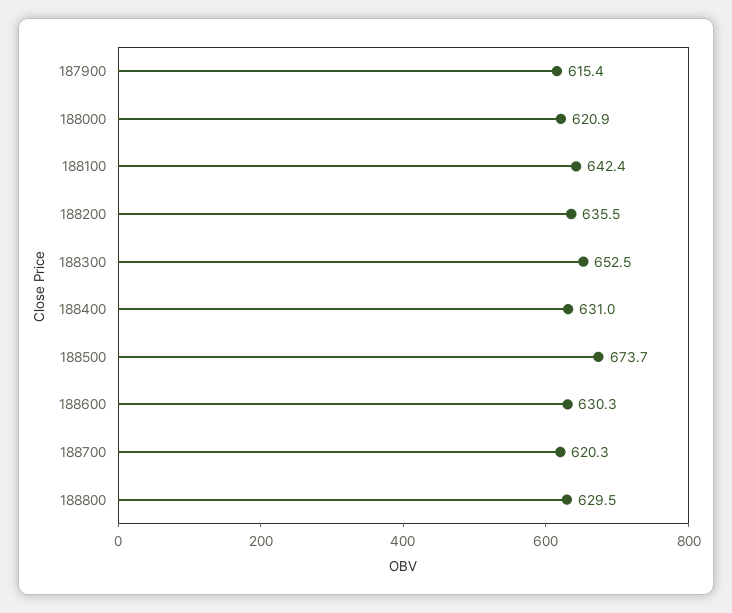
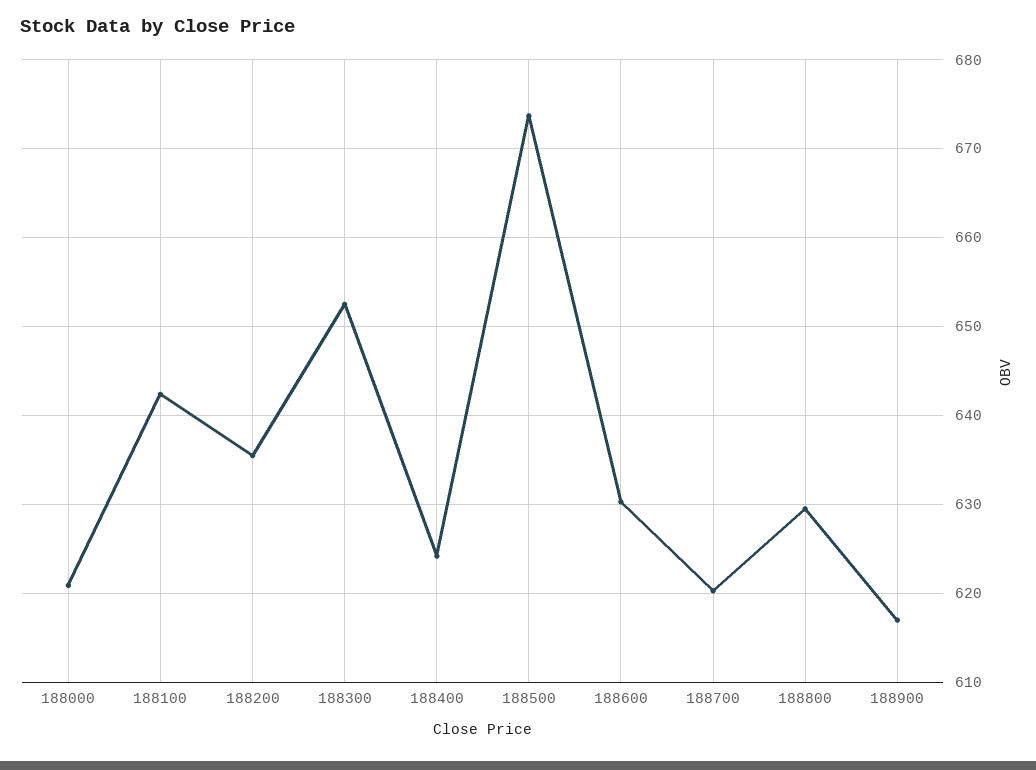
187900: 615.4 -> none
188400: 631 -> 624
188900: none -> 617

